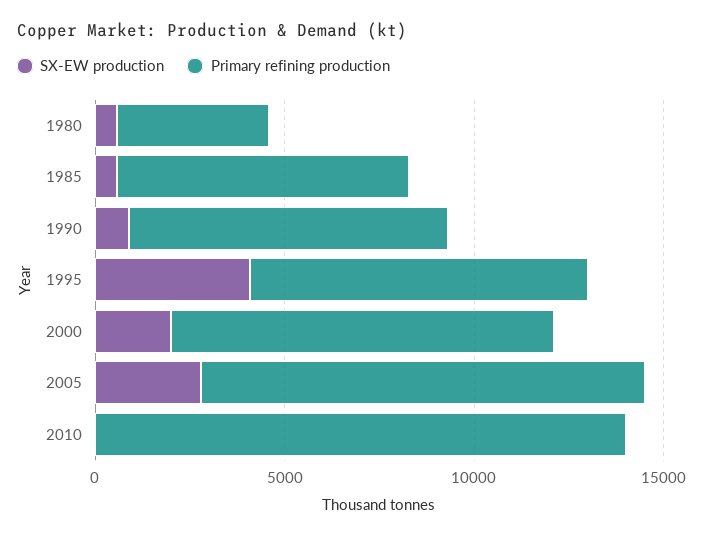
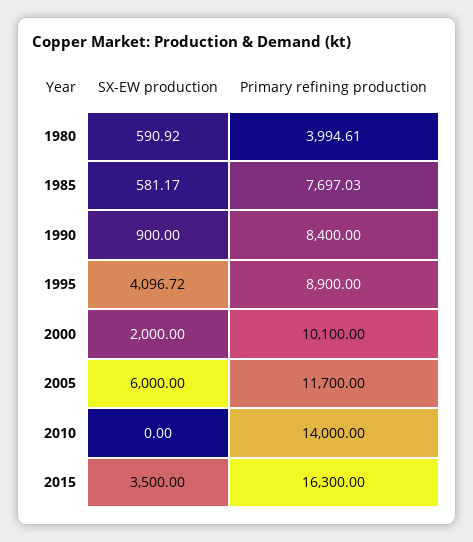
SX-EW production, 2005: 3000 -> 6000
SX-EW production, 2015: none -> 3500
Primary refining production, 2015: none -> 16300

